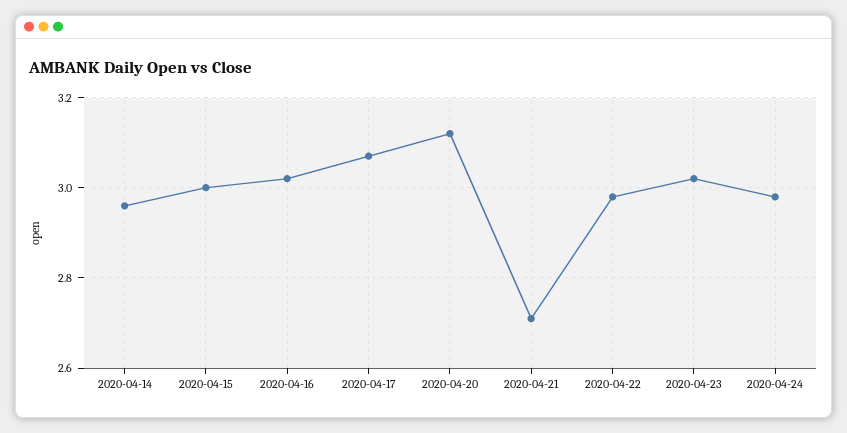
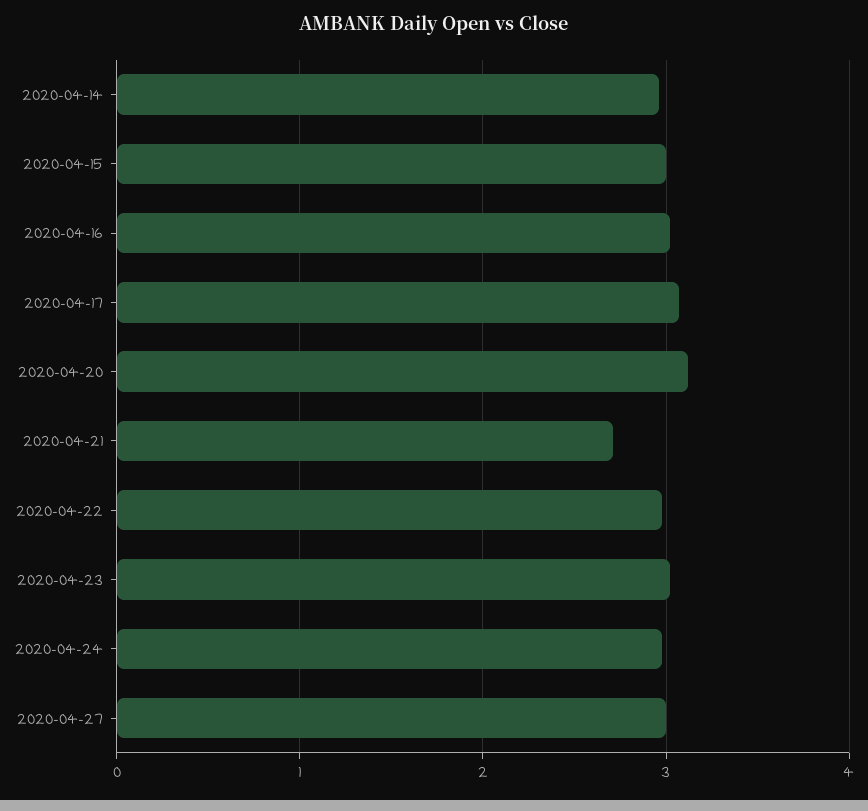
2020-04-27: none -> 3

